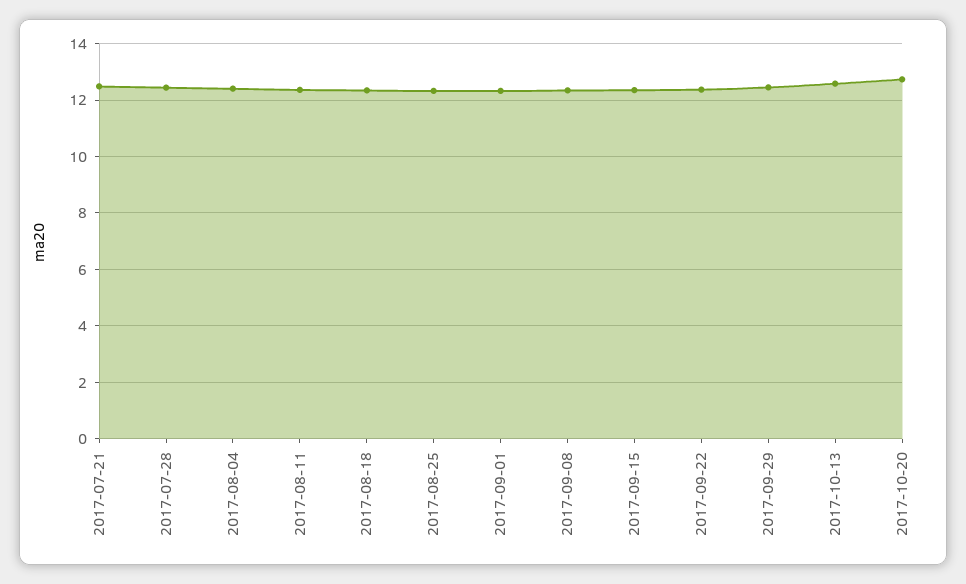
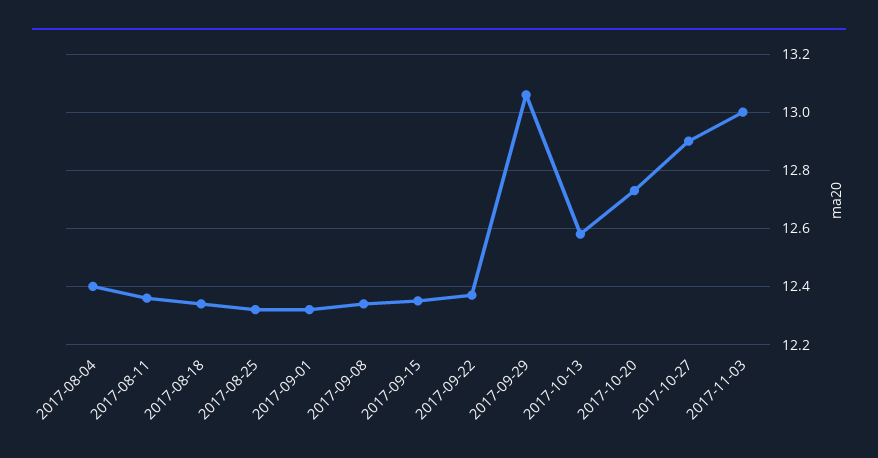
2017-07-21: 12.5 -> none
2017-07-28: 12.5 -> none
2017-09-29: 12.5 -> 13.05
2017-10-27: none -> 12.9
2017-11-03: none -> 13

